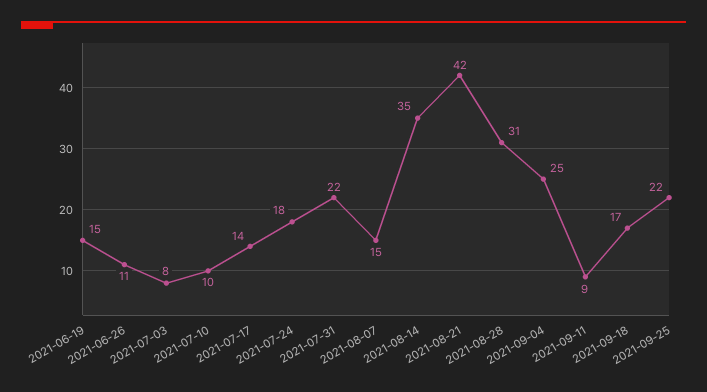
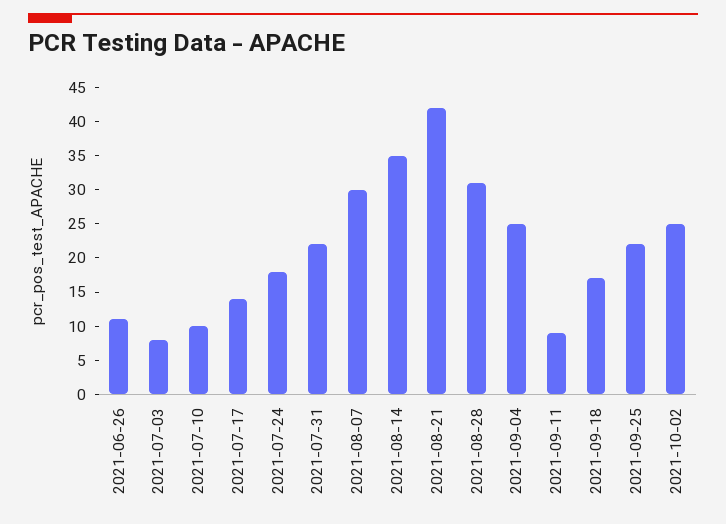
2021-06-19: 15 -> none
2021-08-07: 15 -> 30
2021-10-02: none -> 25

